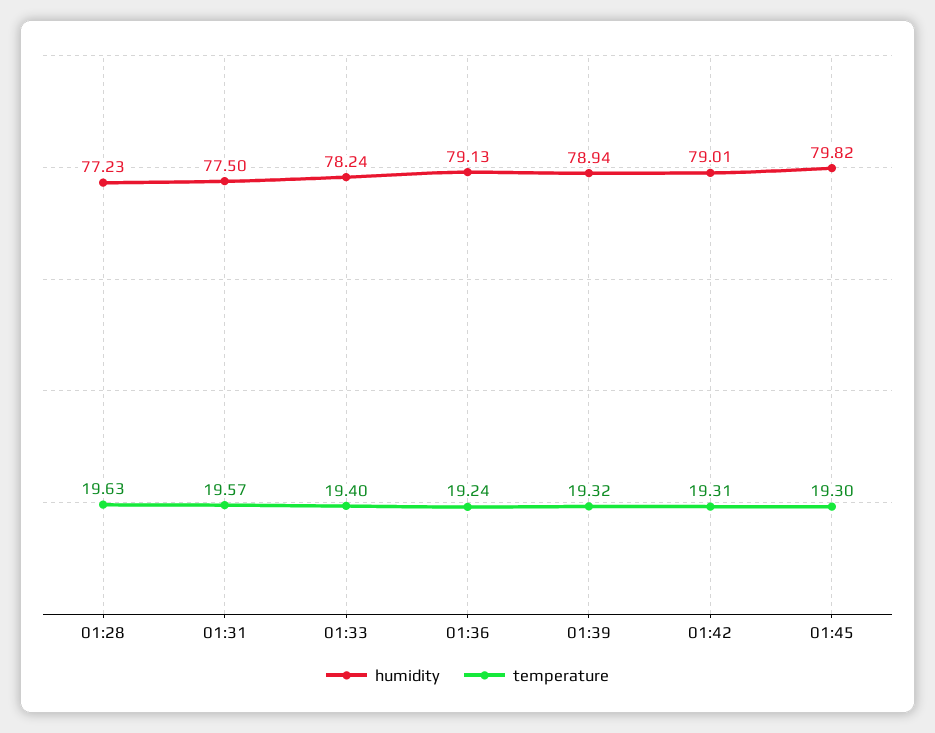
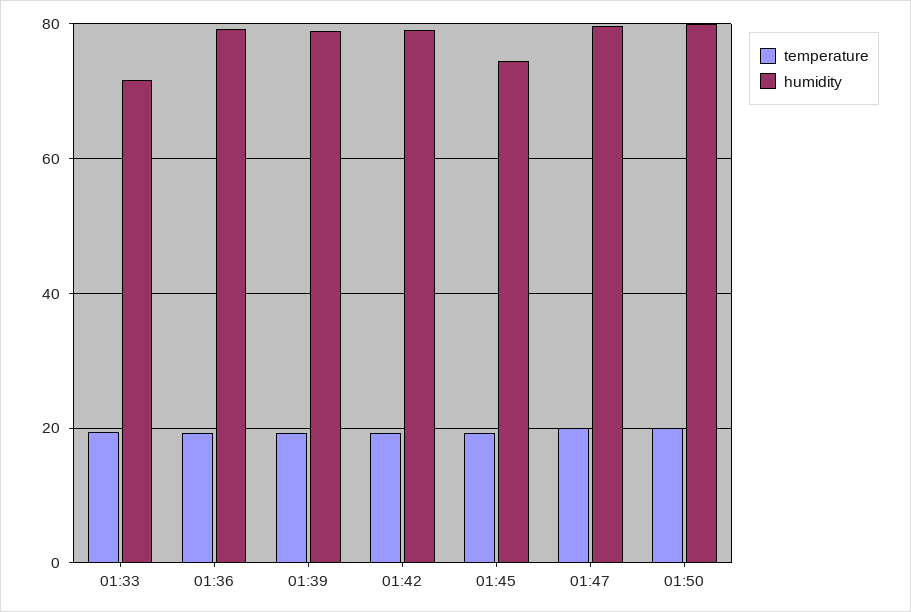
humidity, 01:28: 77.23 -> none
temperature, 01:28: 19.63 -> none
humidity, 01:31: 77.5 -> none
temperature, 01:31: 19.57 -> none
humidity, 01:33: 78.24 -> 72
humidity, 01:45: 79.82 -> 74
temperature, 01:47: none -> 20
humidity, 01:47: none -> 80
temperature, 01:50: none -> 20
humidity, 01:50: none -> 80

